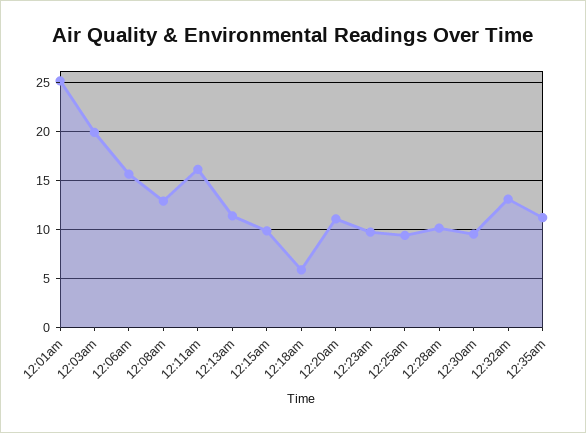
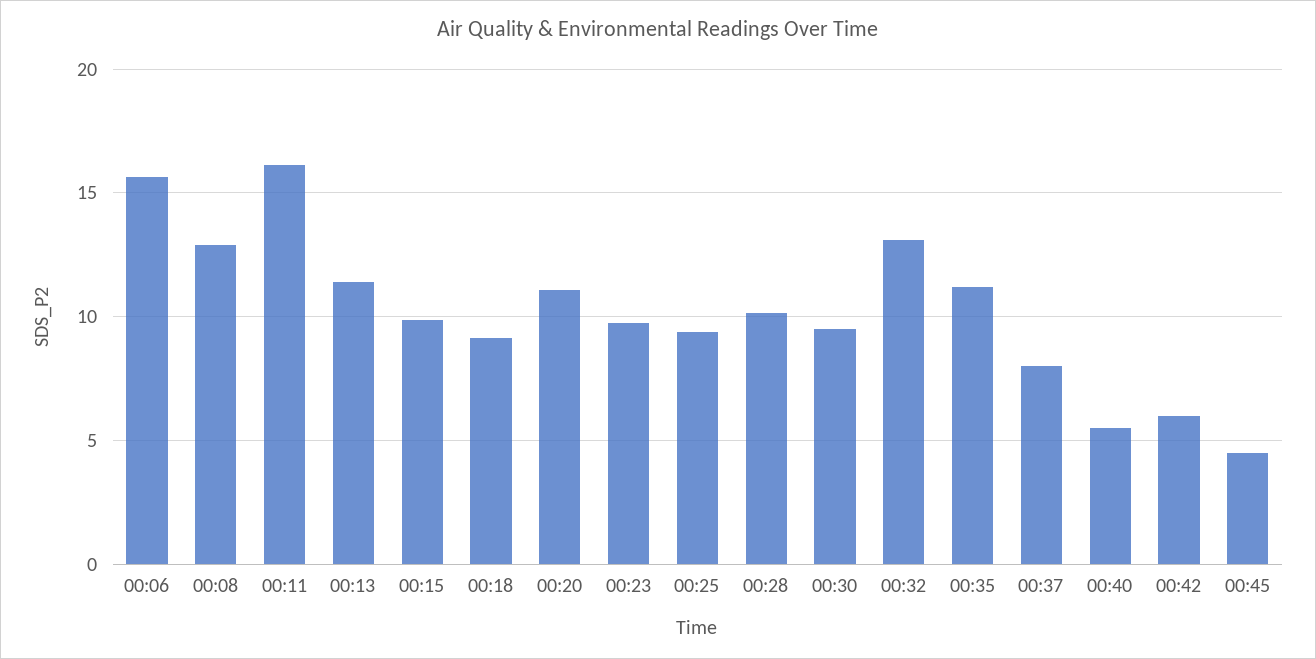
12:01am: 25 -> none
12:03am: 20 -> none
12:18am: 6 -> 9
00:37: none -> 8
00:40: none -> 5.5
00:42: none -> 6
00:45: none -> 4.5

